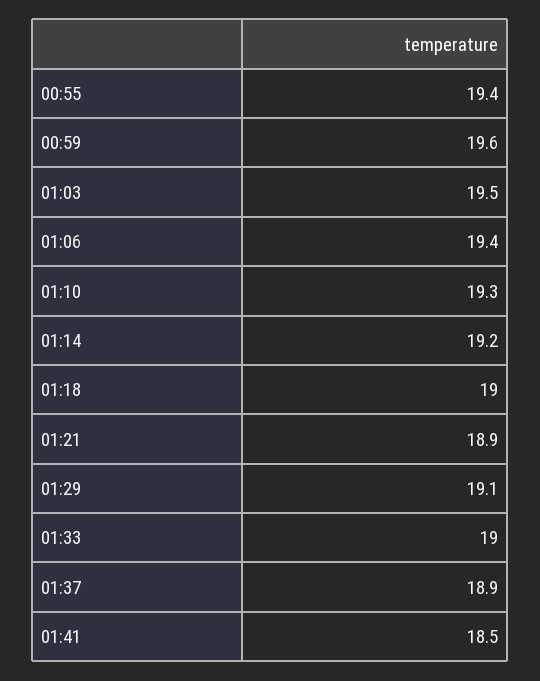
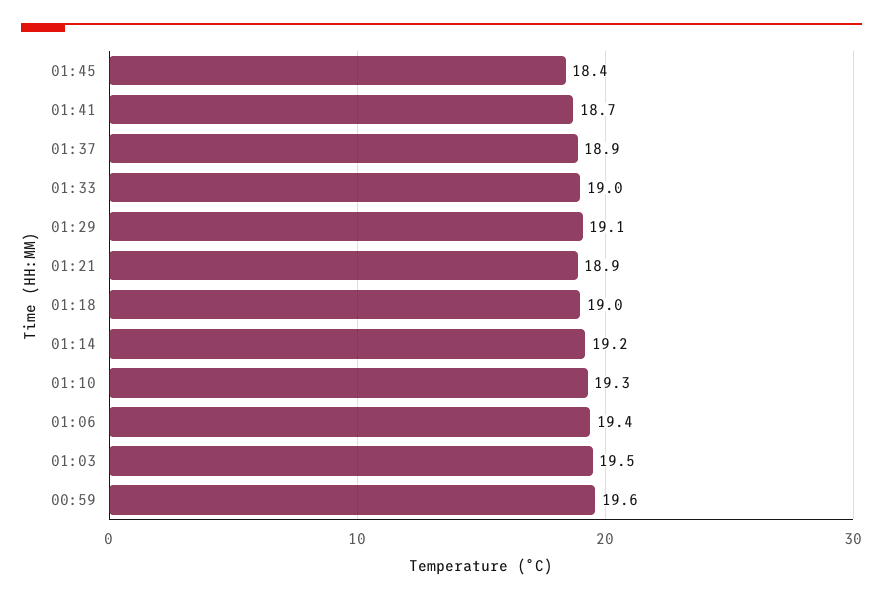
00:55: 19.4 -> none
01:41: 18.5 -> 18.7
01:45: none -> 18.4

